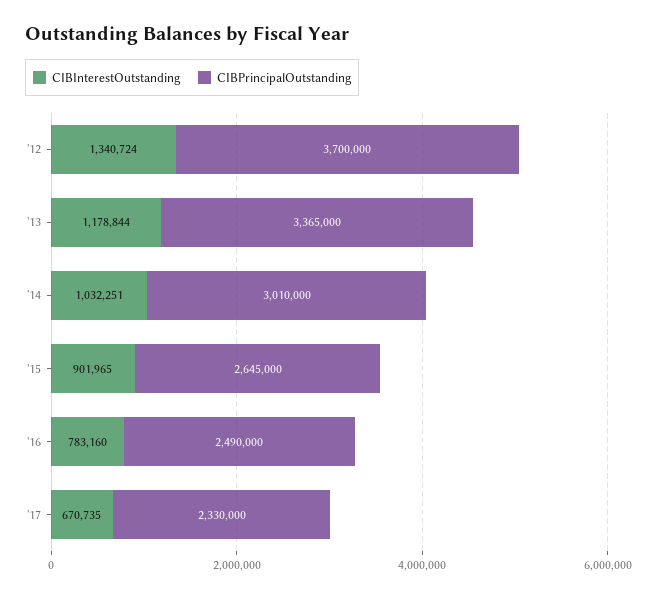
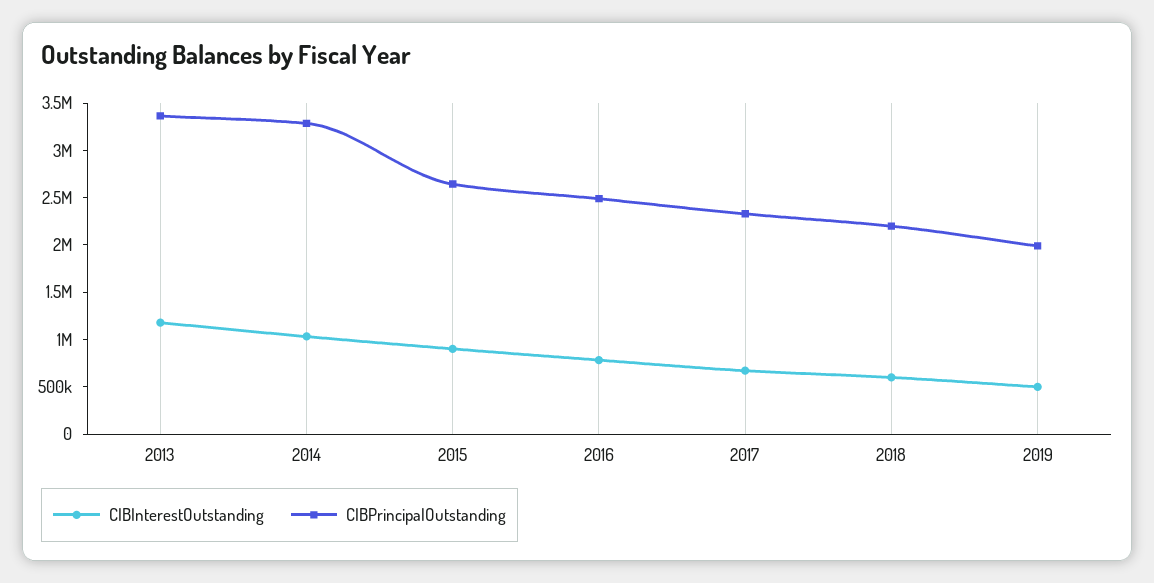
CIBInterestOutstanding, '12: 1340724 -> none
CIBPrincipalOutstanding, '12: 3700000 -> none
CIBPrincipalOutstanding, '14: 3010000 -> 3300000
CIBInterestOutstanding, 2018: none -> 600000
CIBPrincipalOutstanding, 2018: none -> 2200000
CIBInterestOutstanding, 2019: none -> 500000
CIBPrincipalOutstanding, 2019: none -> 2000000

